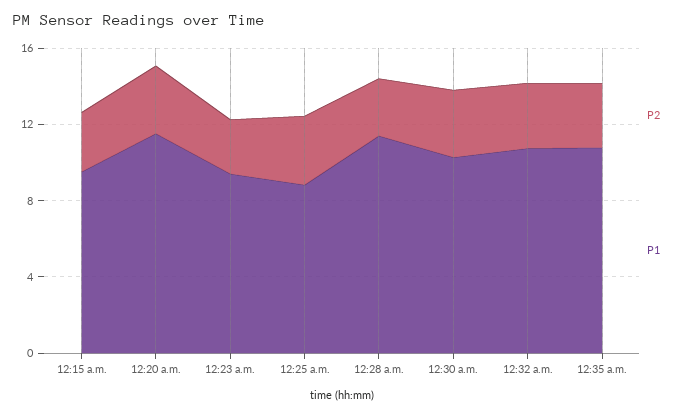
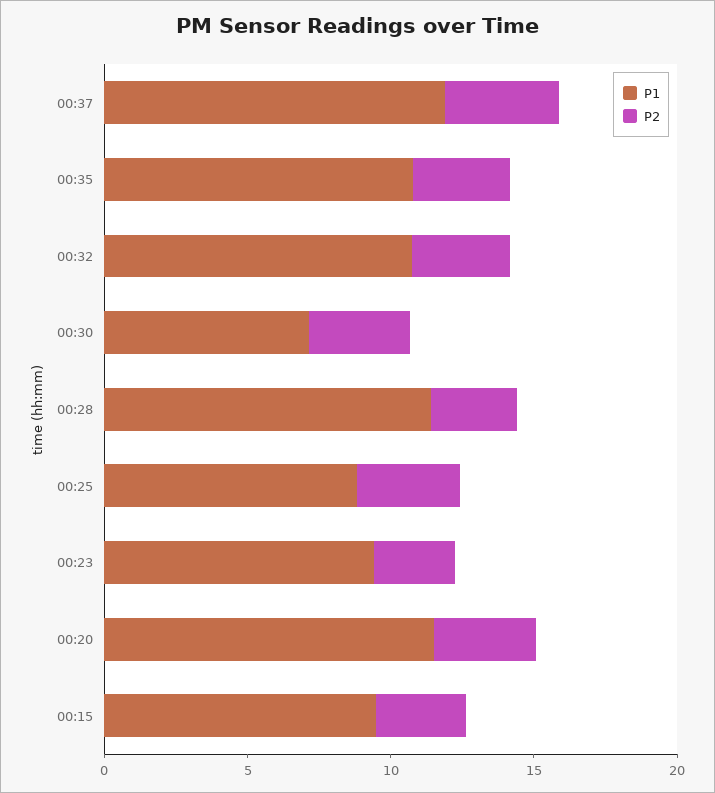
P1, 12:30 a.m.: 10 -> 7
P1, 00:37: none -> 12
P2, 00:37: none -> 4

